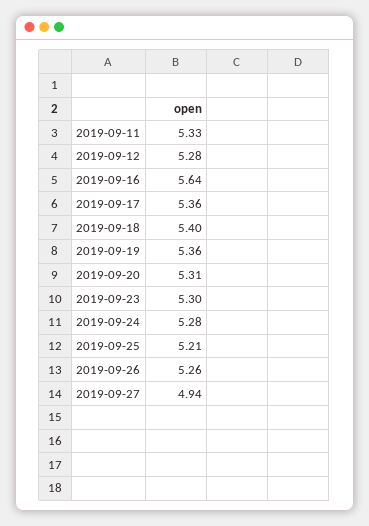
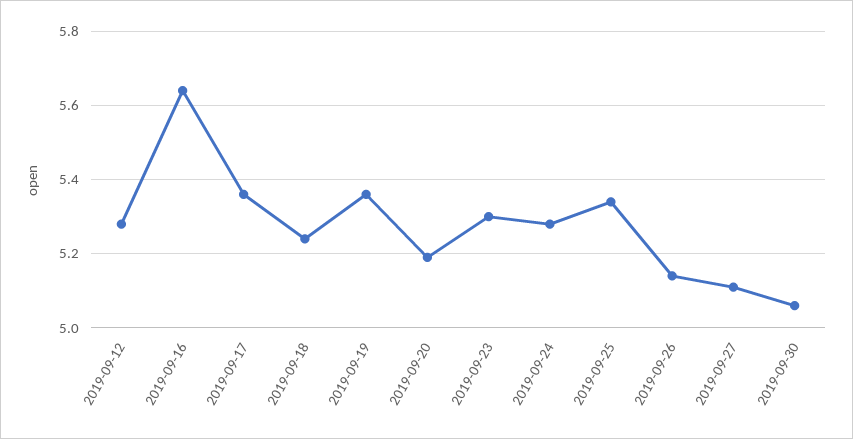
2019-09-11: 5.33 -> none
2019-09-18: 5.4 -> 5.25
2019-09-20: 5.31 -> 5.2
2019-09-25: 5.21 -> 5.35
2019-09-26: 5.26 -> 5.15
2019-09-27: 4.94 -> 5.1
2019-09-30: none -> 5.05

